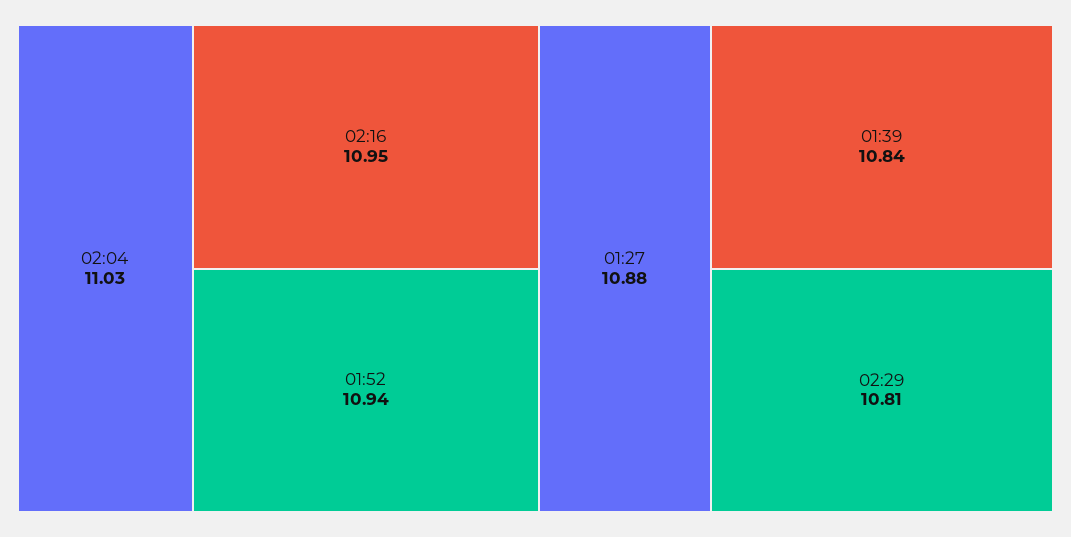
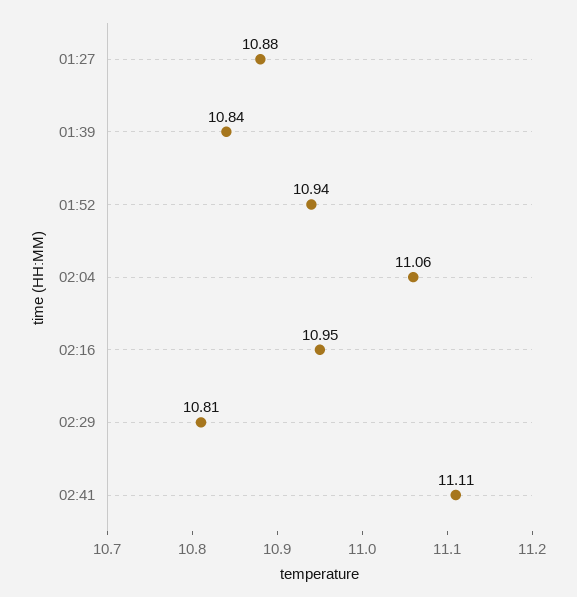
02:04: 11.03 -> 11.06
02:41: none -> 11.11

